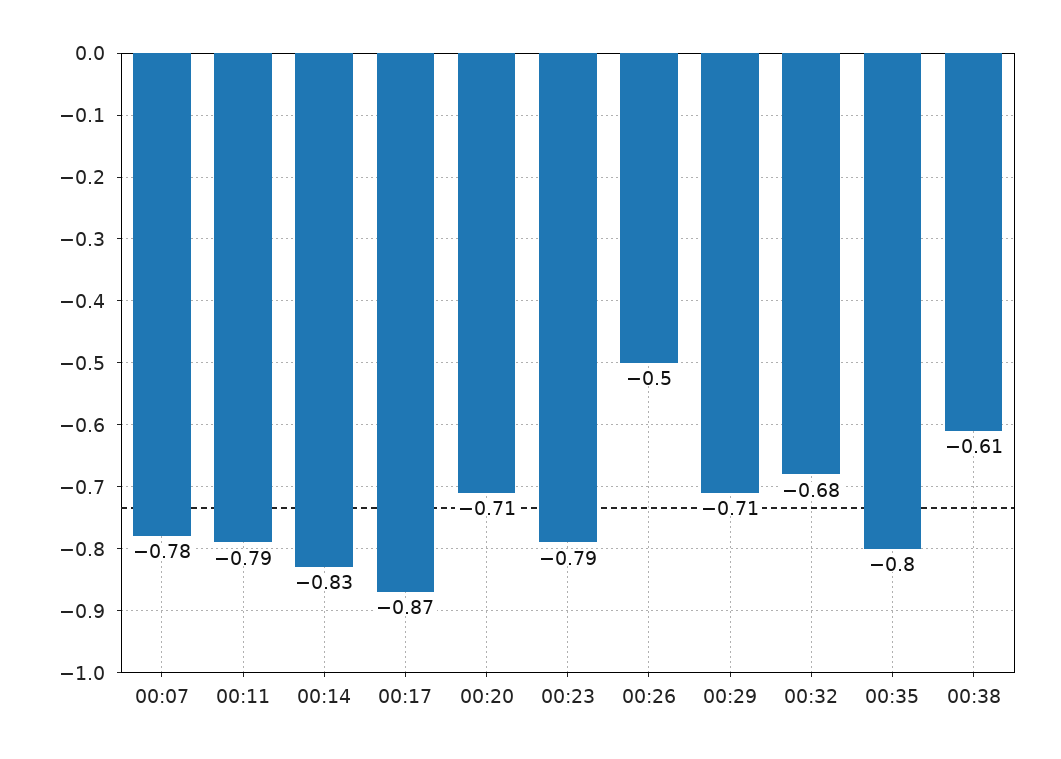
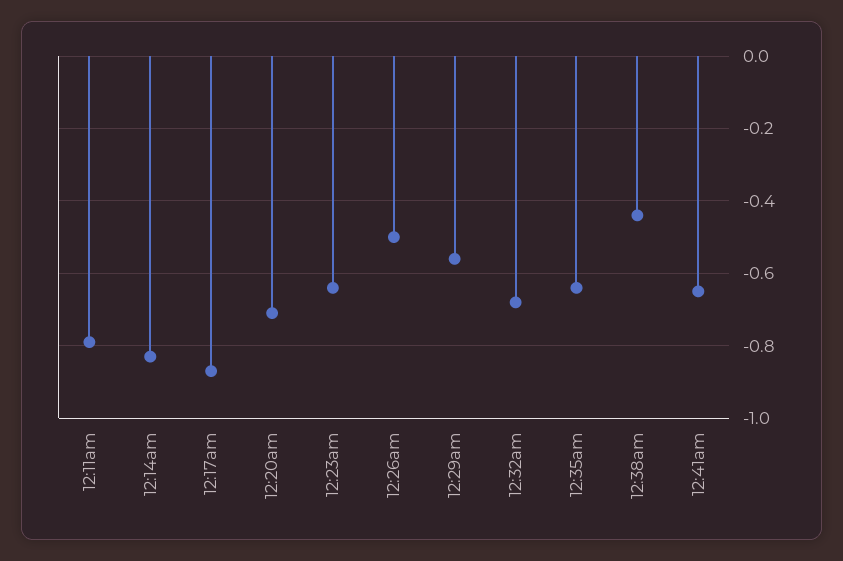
00:07: -0.78 -> none
00:23: -0.79 -> -0.65
00:29: -0.71 -> -0.55
00:35: -0.8 -> -0.65
00:38: -0.61 -> -0.45
12:41am: none -> -0.65

